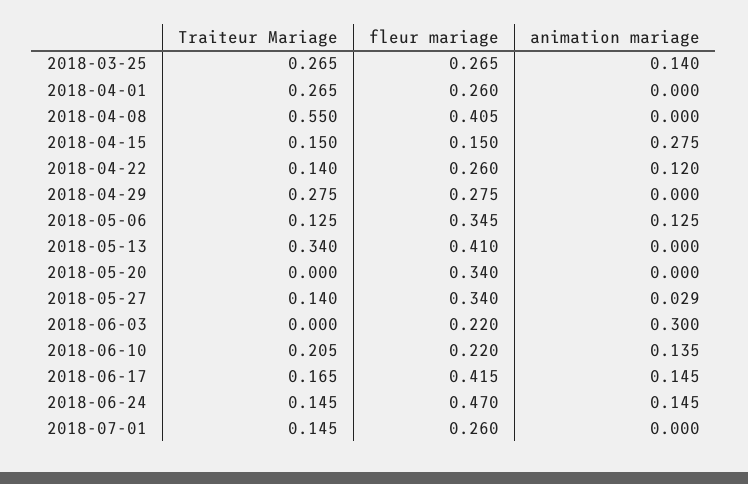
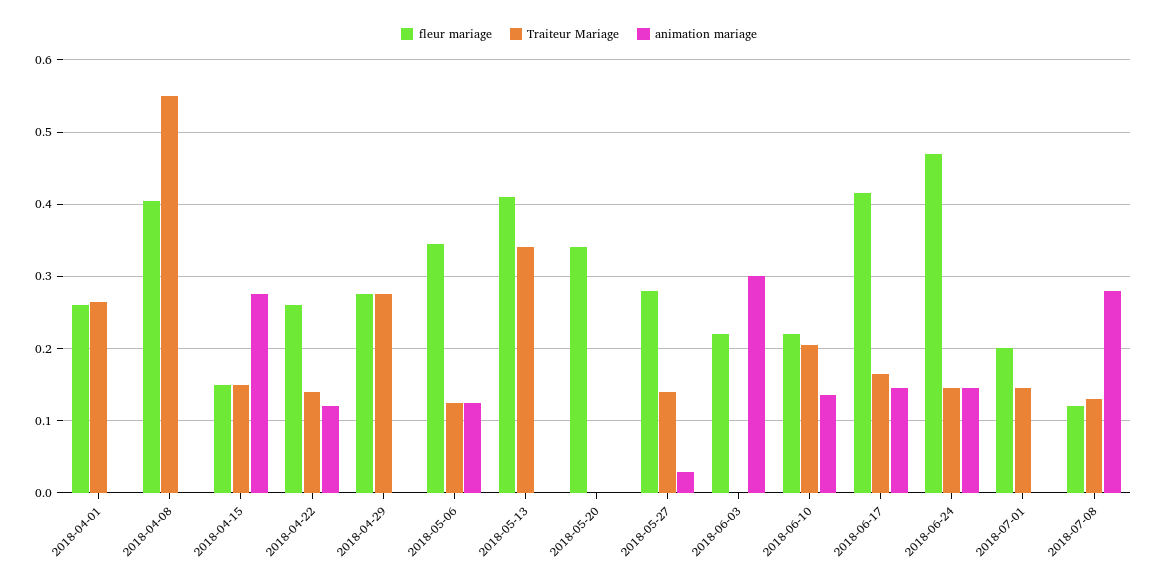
Traiteur Mariage, 2018-03-25: 0.265 -> none
fleur mariage, 2018-03-25: 0.265 -> none
animation mariage, 2018-03-25: 0.14 -> none
fleur mariage, 2018-05-27: 0.34 -> 0.28
fleur mariage, 2018-07-01: 0.26 -> 0.2
fleur mariage, 2018-07-08: none -> 0.12
Traiteur Mariage, 2018-07-08: none -> 0.13
animation mariage, 2018-07-08: none -> 0.28

